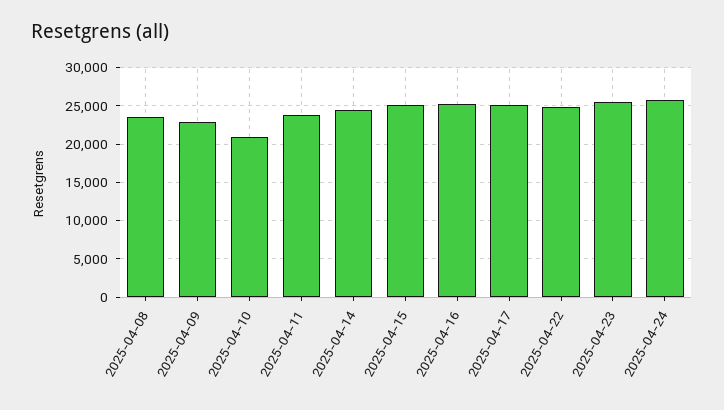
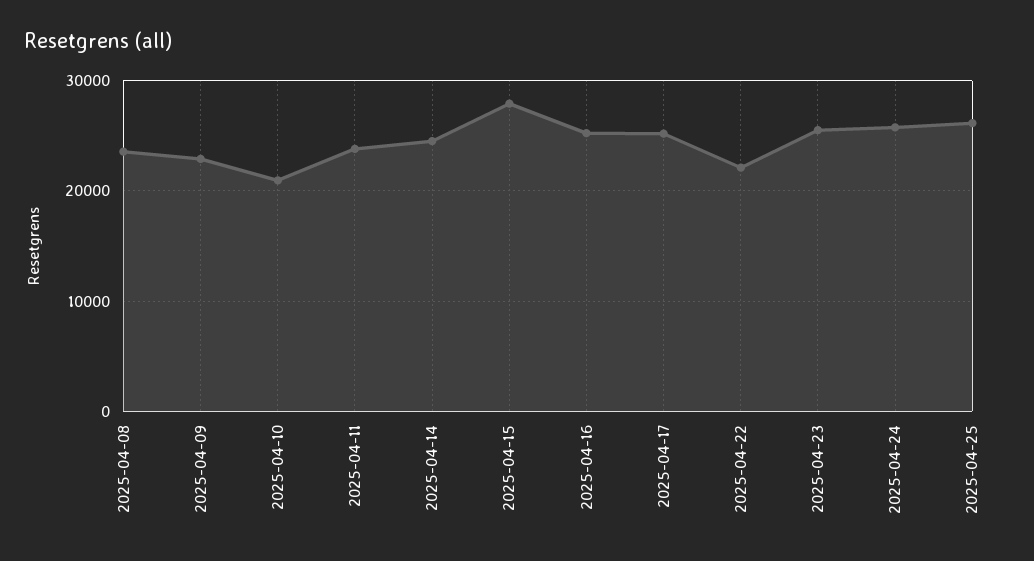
2025-04-15: 25000 -> 28000
2025-04-22: 25000 -> 22000
2025-04-25: none -> 26000

